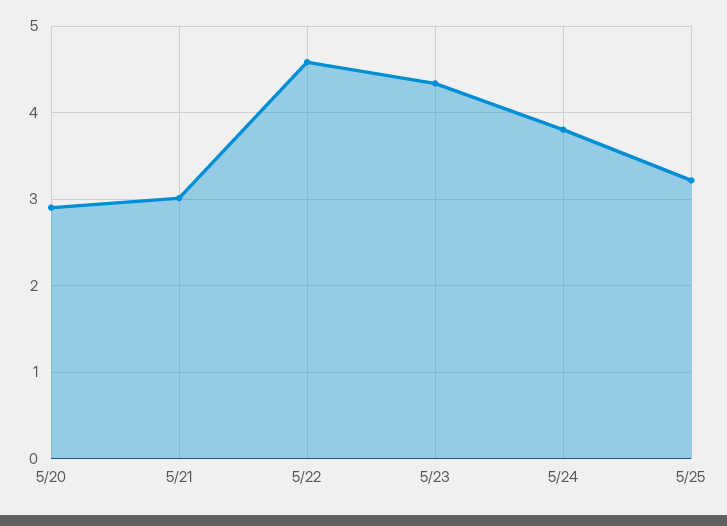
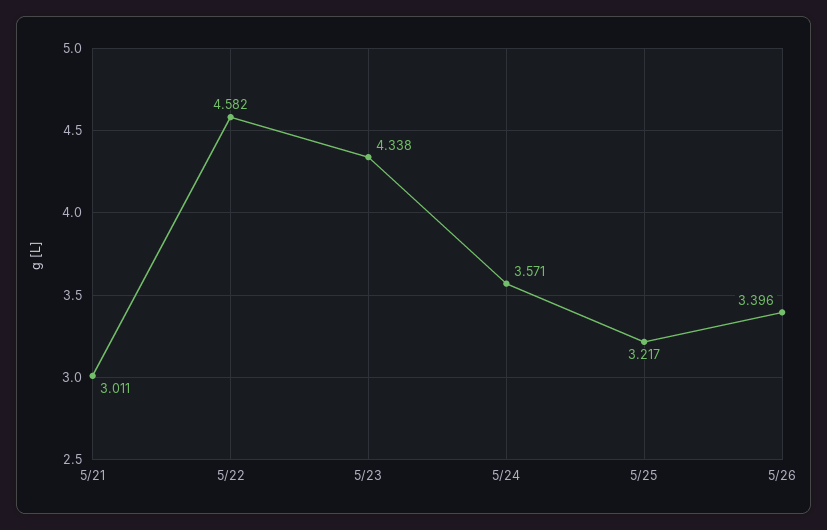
5/20: 2.9 -> none
5/24: 3.8 -> 3.571
5/26: none -> 3.396

